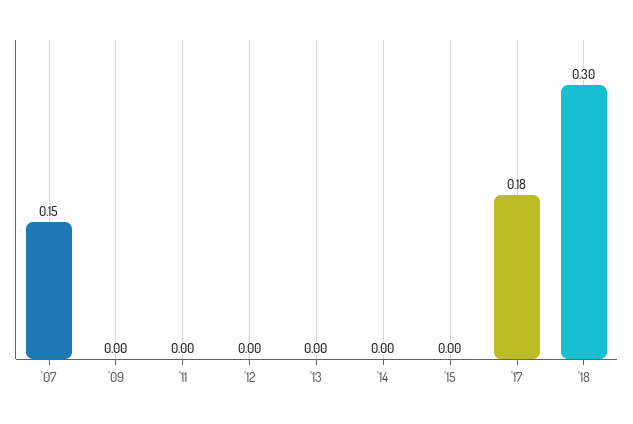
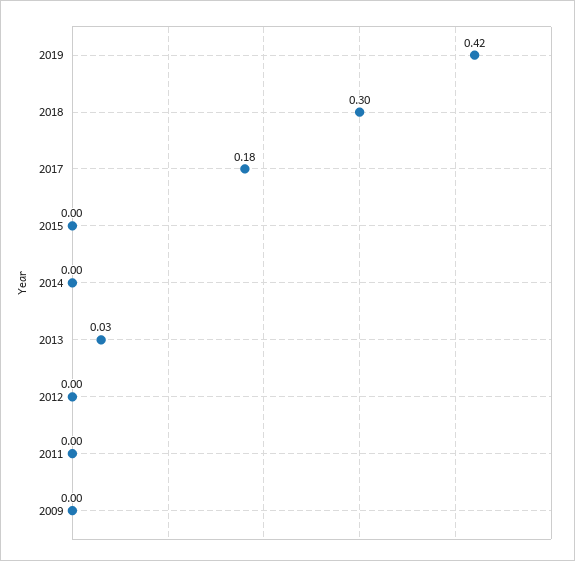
'07: 0.15 -> none
'13: 0 -> 0.03
2019: none -> 0.42

